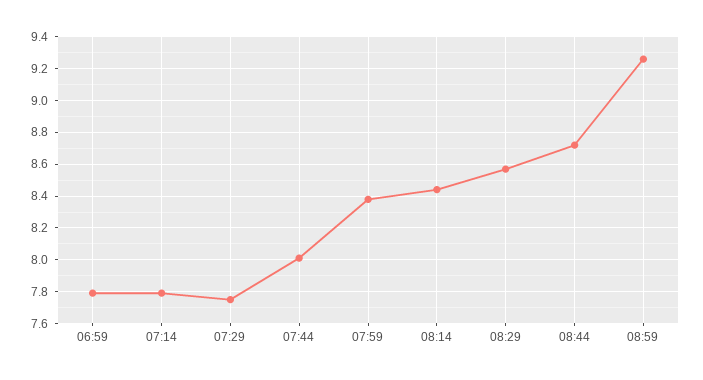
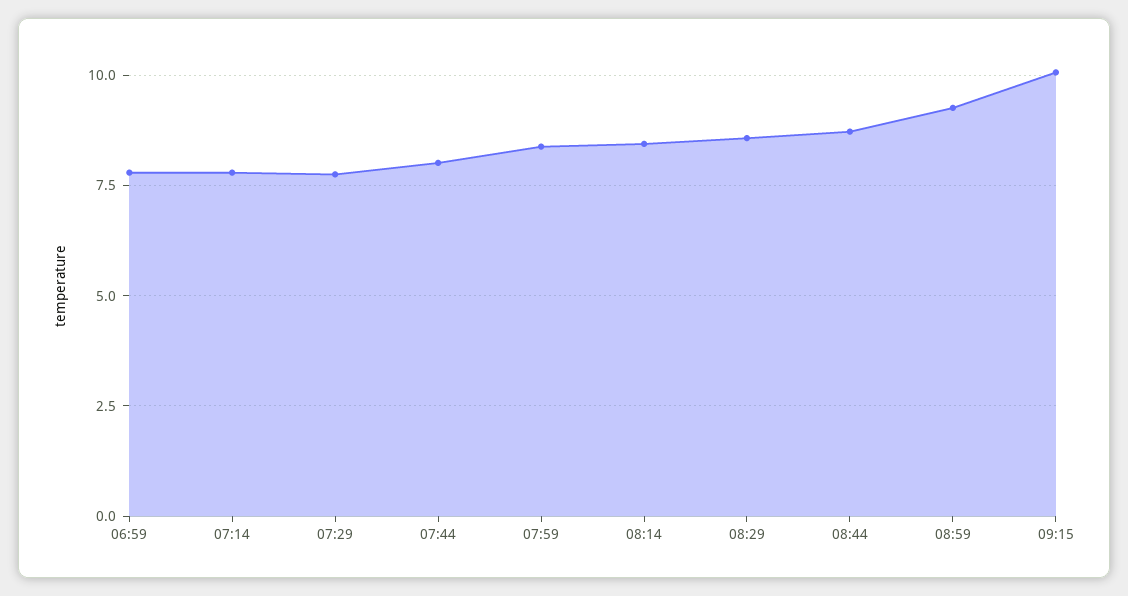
09:15: none -> 10

